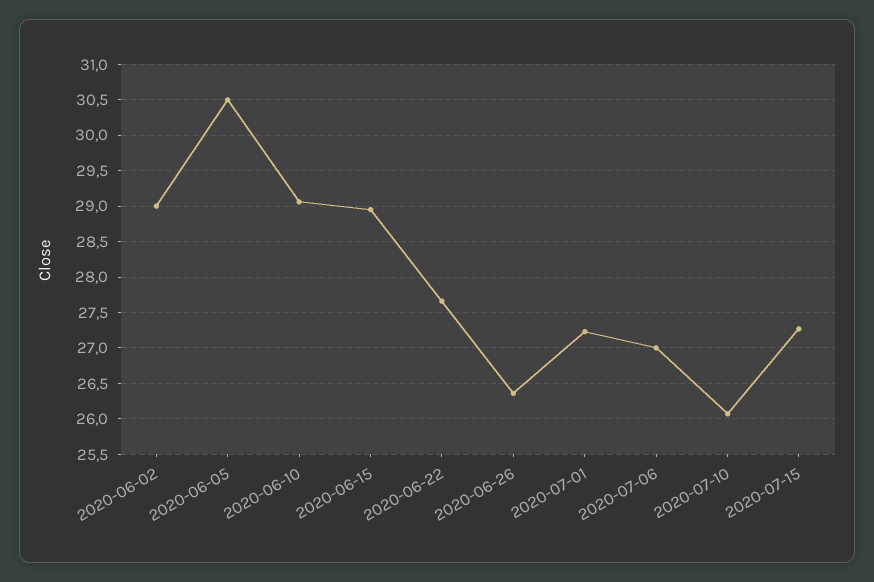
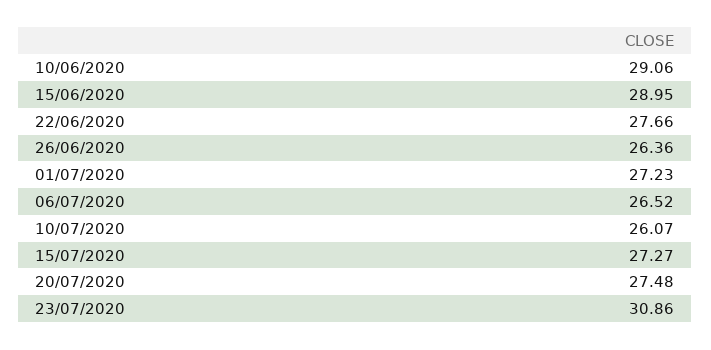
2020-06-02: 29 -> none
2020-06-05: 30.5 -> none
2020-07-06: 27 -> 26.52
20/07/2020: none -> 27.48
23/07/2020: none -> 30.86

